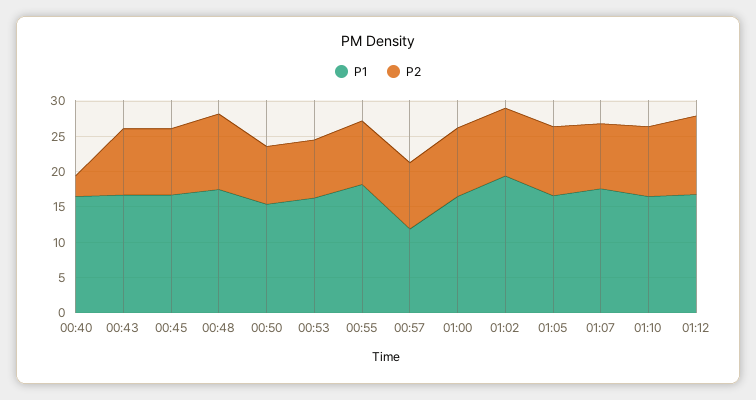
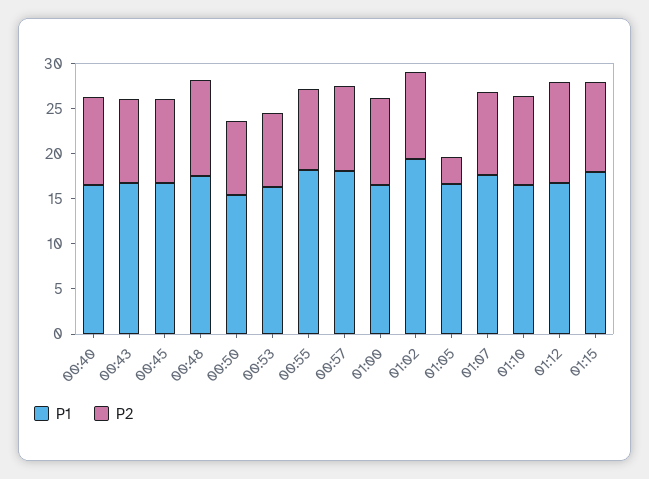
P2, 00:40: 2.5 -> 10
P1, 00:57: 12.5 -> 18
P2, 01:05: 10 -> 3
P1, 01:15: none -> 18
P2, 01:15: none -> 10

